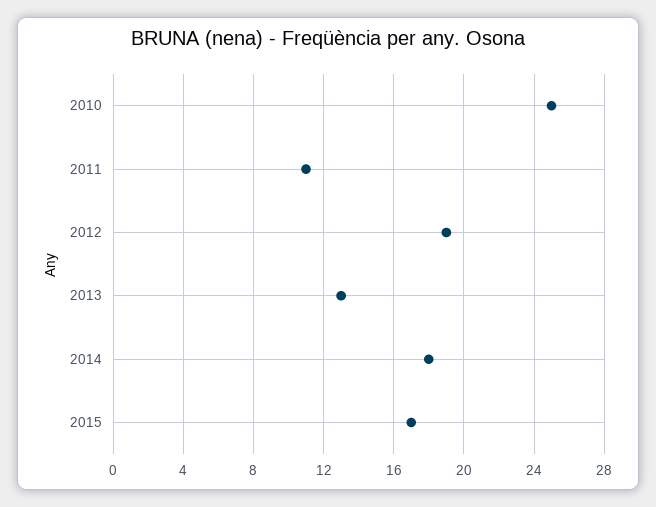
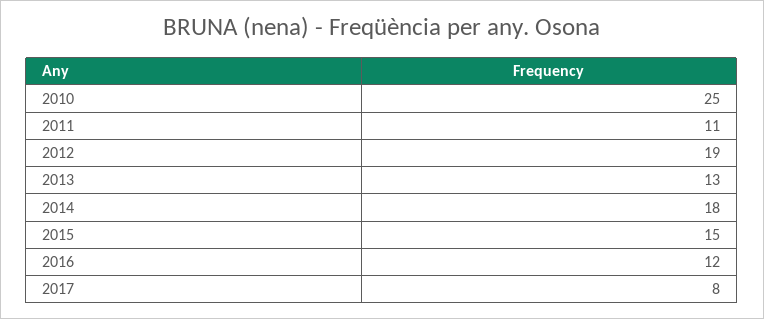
2015: 17 -> 15
2016: none -> 12
2017: none -> 8

